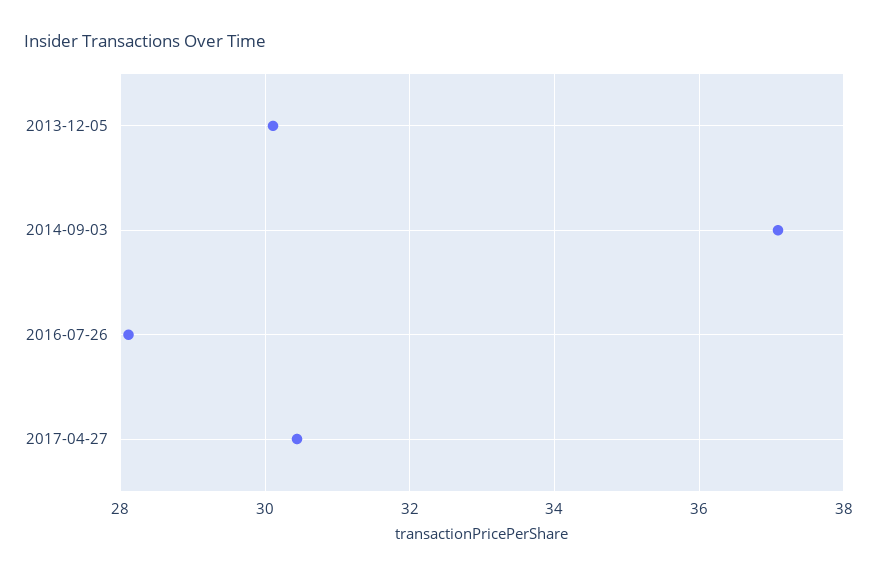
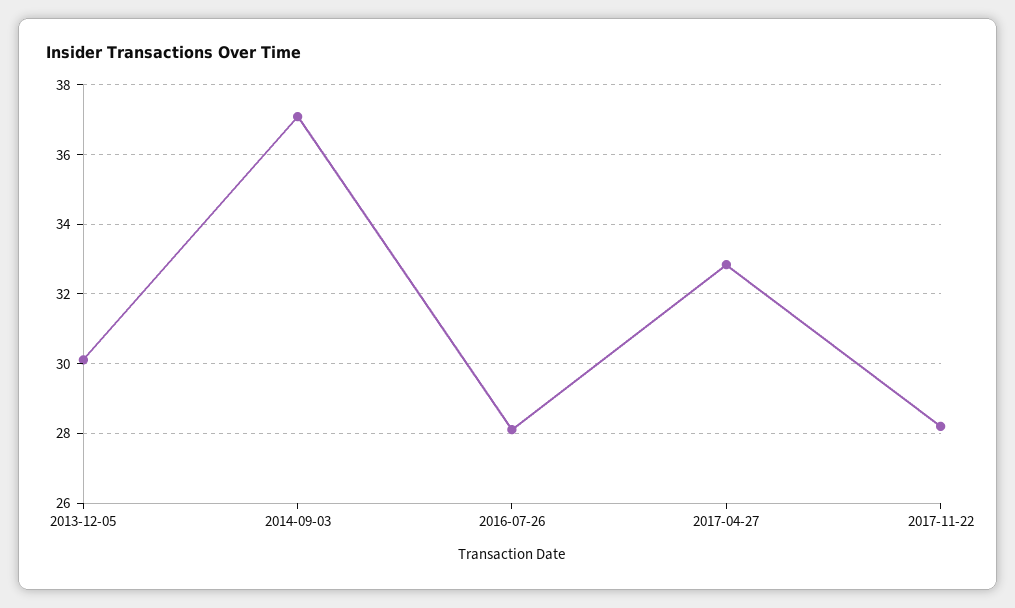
2017-04-27: 30.4 -> 32.8
2017-11-22: none -> 28.2

